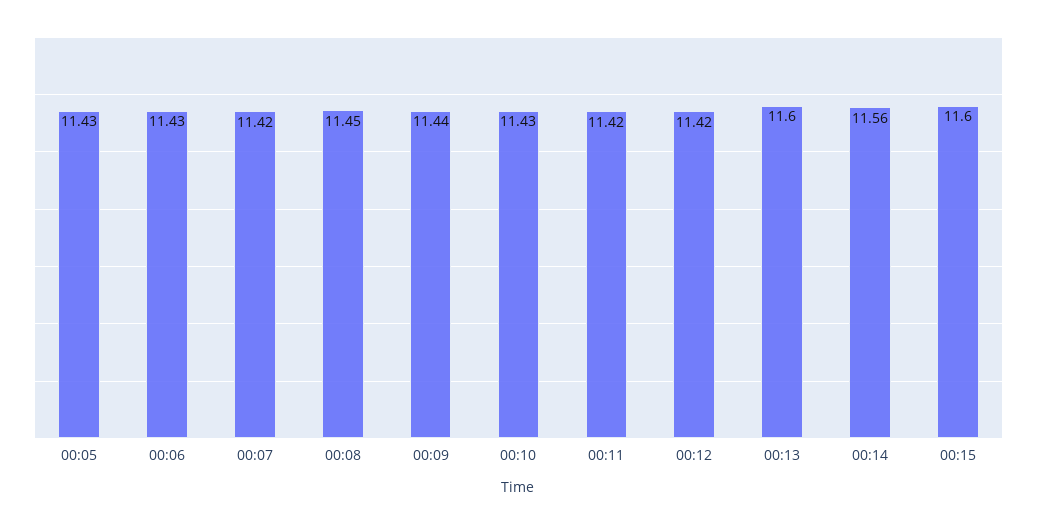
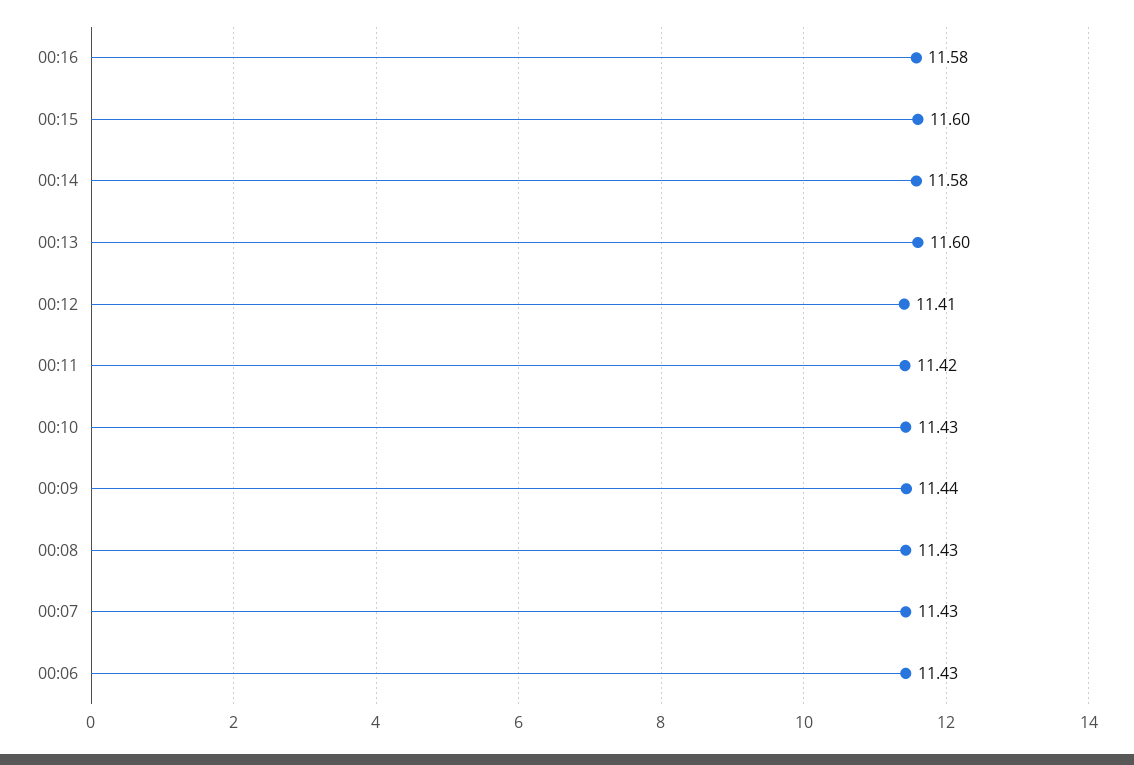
00:05: 11.43 -> none
00:07: 11.42 -> 11.43
00:08: 11.45 -> 11.43
00:12: 11.42 -> 11.41
00:14: 11.56 -> 11.58
00:16: none -> 11.58

